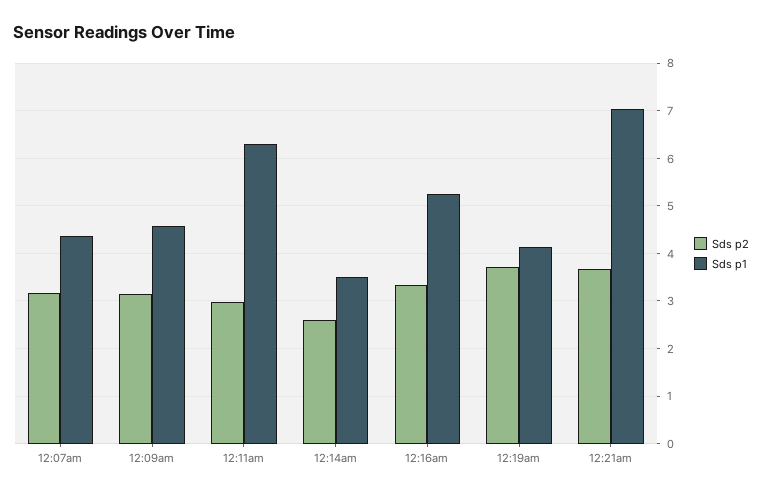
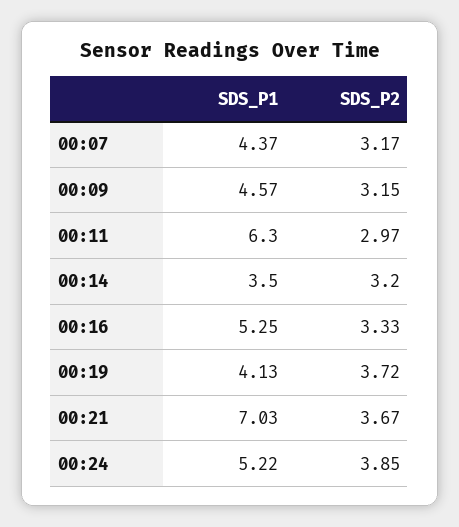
Sds p2, 12:14am: 2.6 -> 3.2
Sds p1, 00:24: none -> 5.22
Sds p2, 00:24: none -> 3.85

